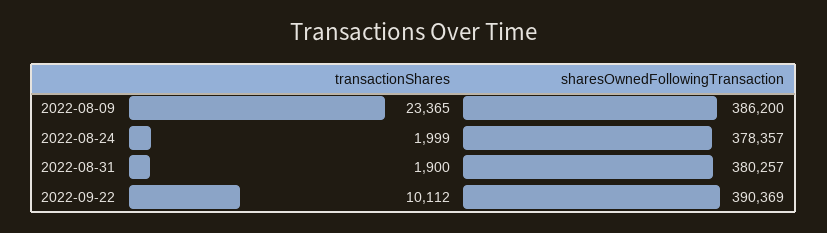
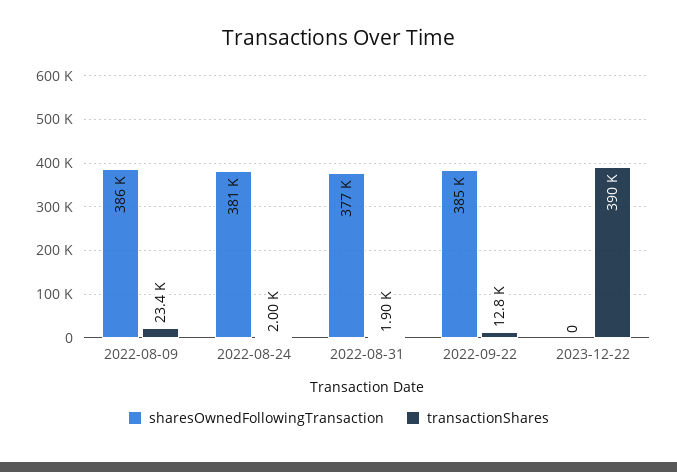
sharesOwnedFollowingTransaction, 2022-08-24: 378357 -> 381000
sharesOwnedFollowingTransaction, 2022-08-31: 380257 -> 377000
transactionShares, 2022-09-22: 10112 -> 12800
sharesOwnedFollowingTransaction, 2022-09-22: 390369 -> 385000
sharesOwnedFollowingTransaction, 2023-12-22: none -> 0
transactionShares, 2023-12-22: none -> 390000

